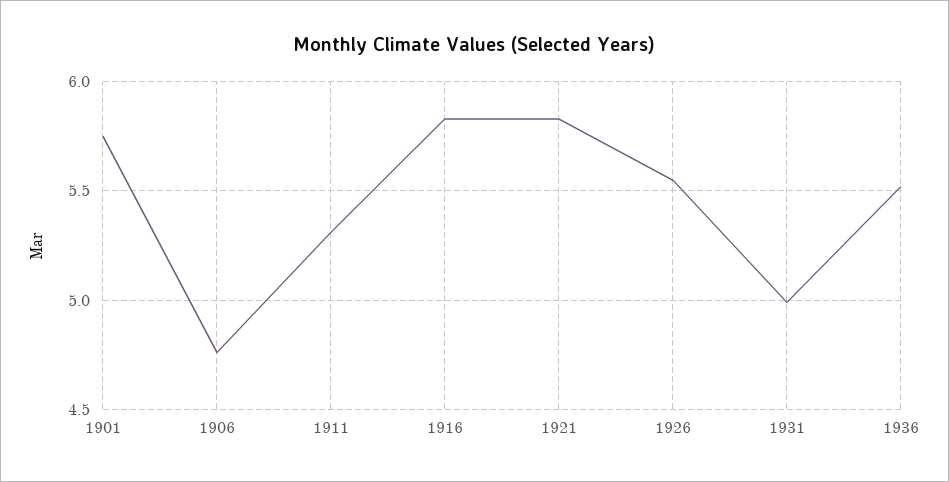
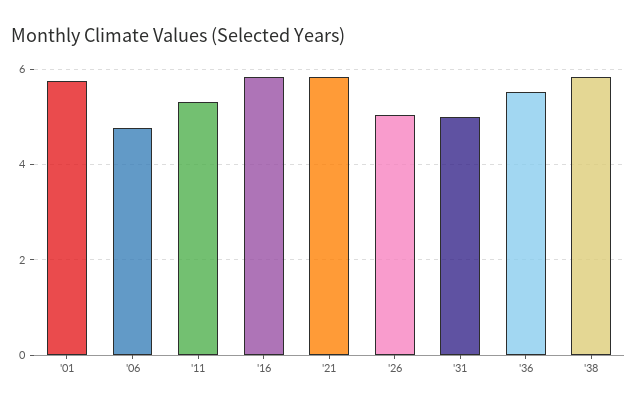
1926: 5.55 -> 5
'38: none -> 5.8

